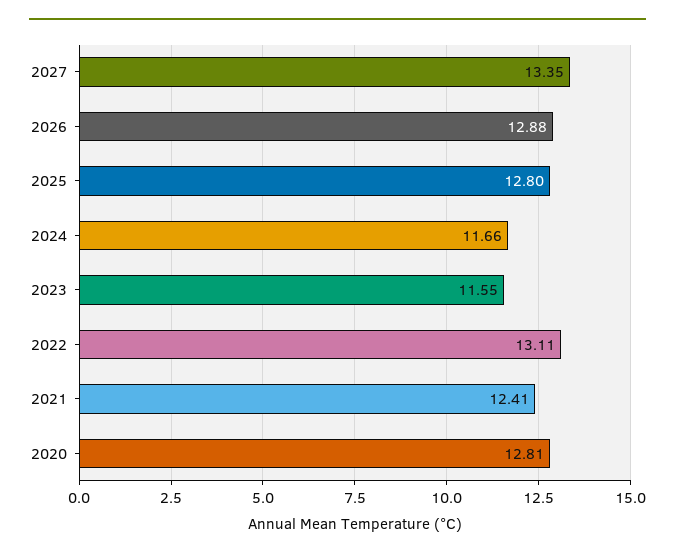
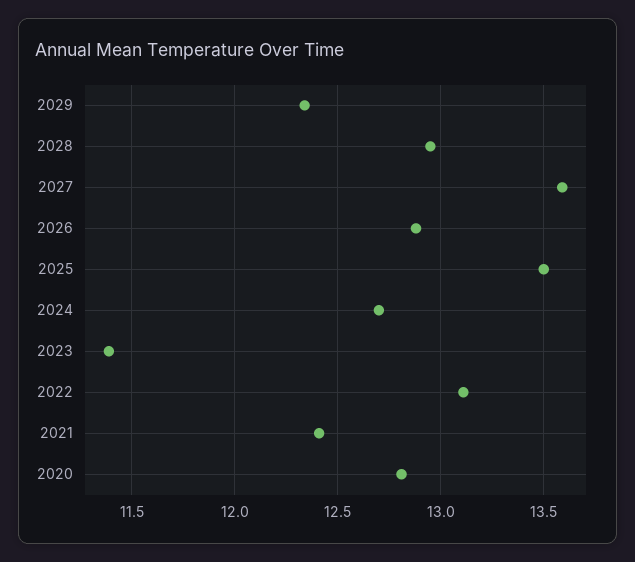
2027: 13.35 -> 13.6
2025: 12.8 -> 13.5
2024: 11.66 -> 12.7
2023: 11.55 -> 11.4
2029: none -> 12.35
2028: none -> 12.95

